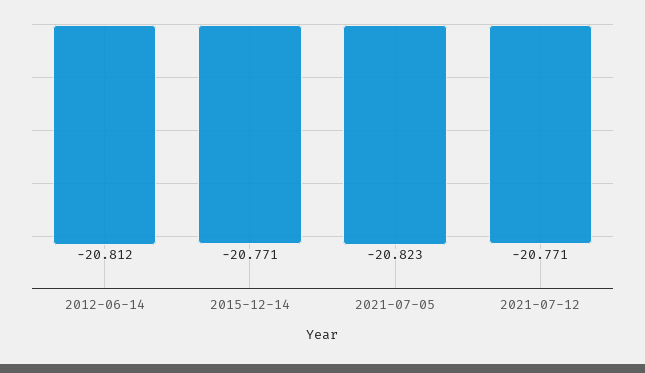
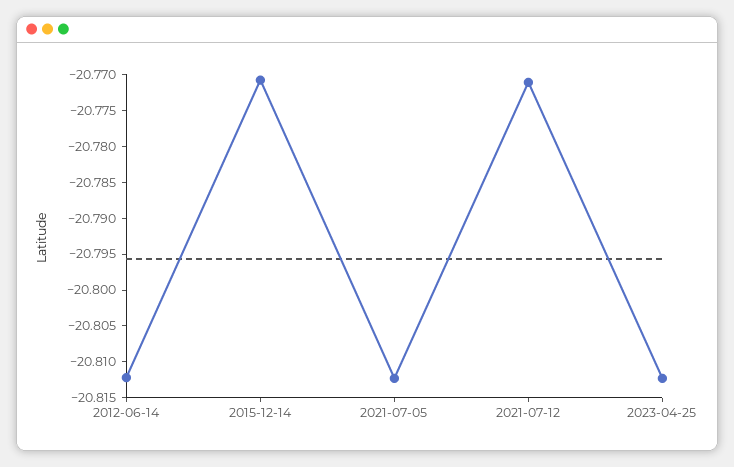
2021-07-05: -20.823 -> -20.8125
2023-04-25: none -> -20.8125

